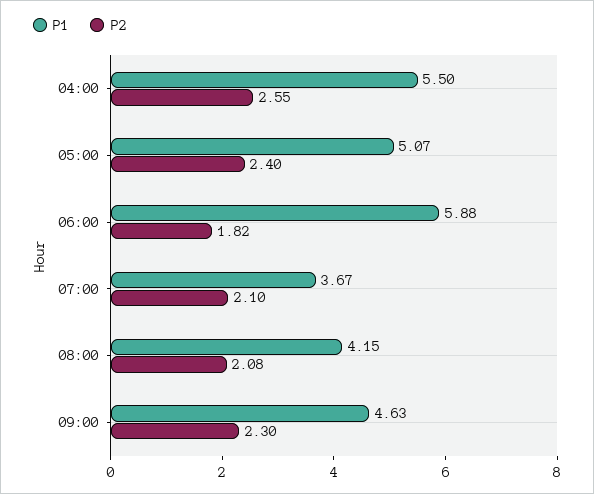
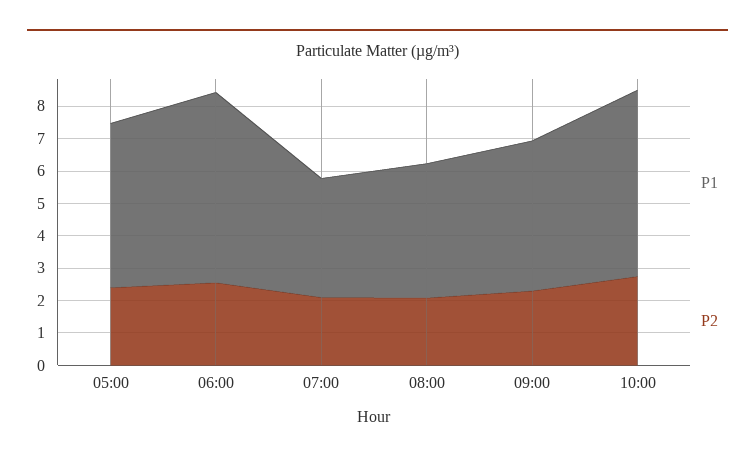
P1, 04:00: 5.5 -> none
P2, 04:00: 2.55 -> none
P2, 06:00: 1.82 -> 2.5
P1, 10:00: none -> 5.75
P2, 10:00: none -> 2.75

